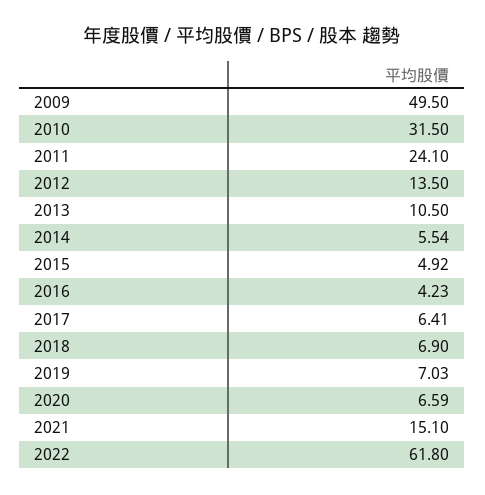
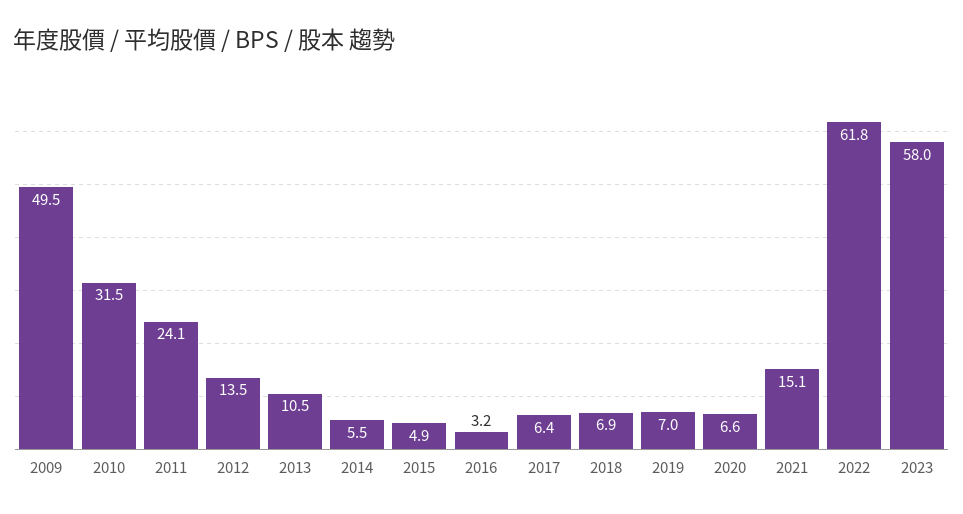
2016: 4.23 -> 3.2
2023: none -> 58

